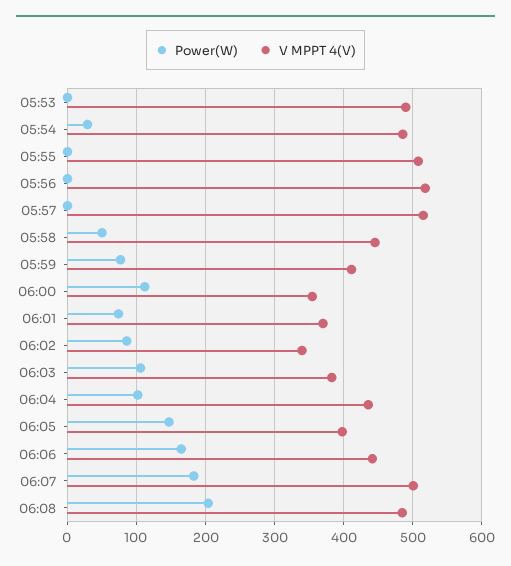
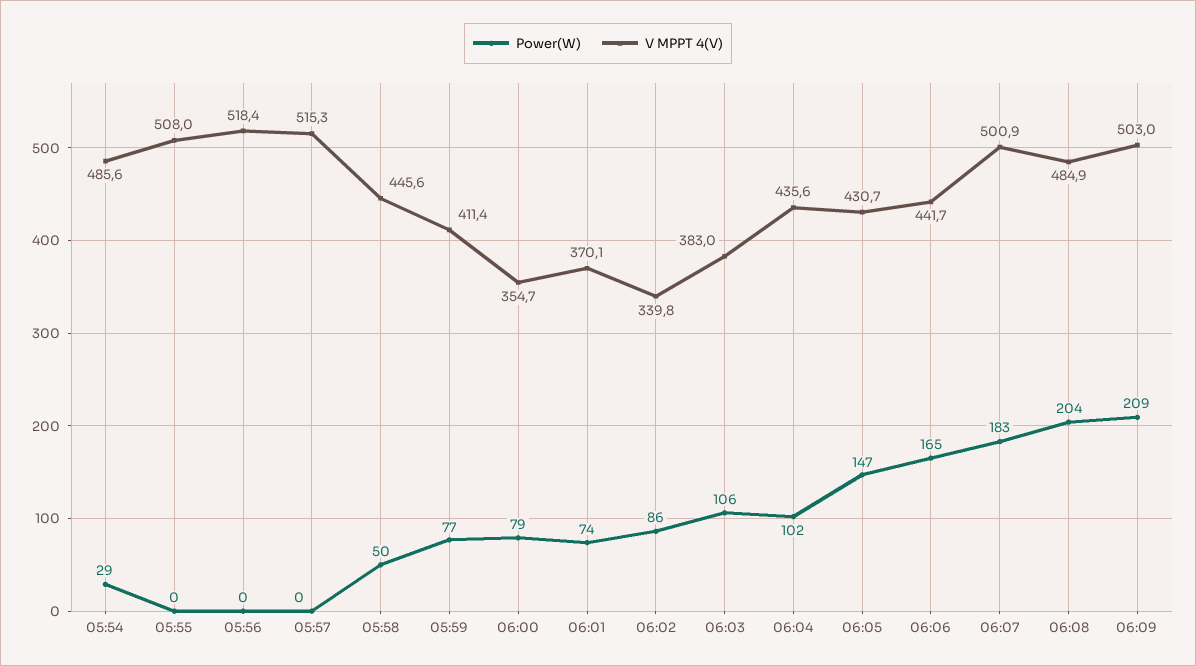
Power(W), 05:53: 0 -> none
V MPPT 4(V), 05:53: 490 -> none
Power(W), 06:00: 110 -> 79
V MPPT 4(V), 06:05: 400 -> 430.7
Power(W), 06:09: none -> 209
V MPPT 4(V), 06:09: none -> 503

